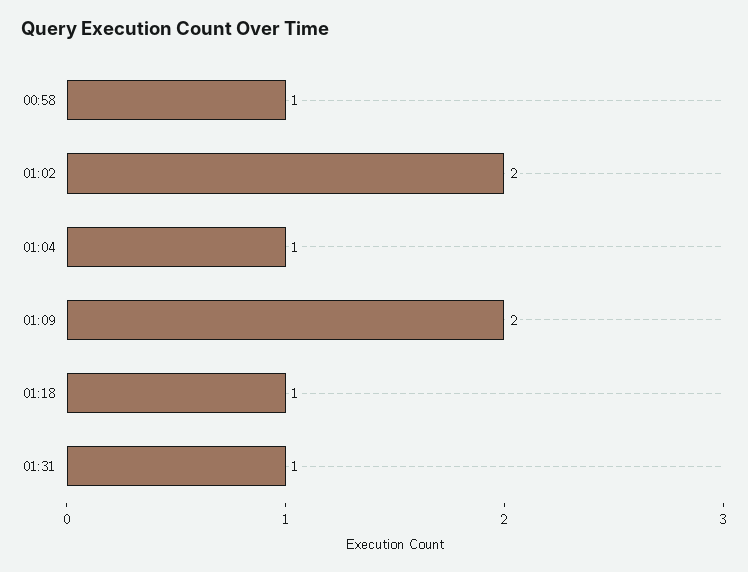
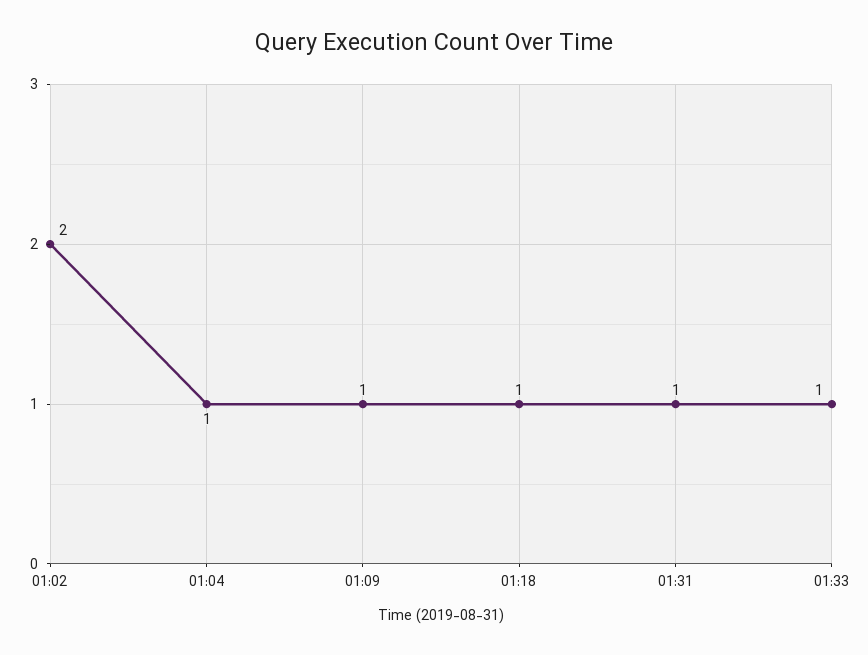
00:58: 1 -> none
01:09: 2 -> 1
01:33: none -> 1

